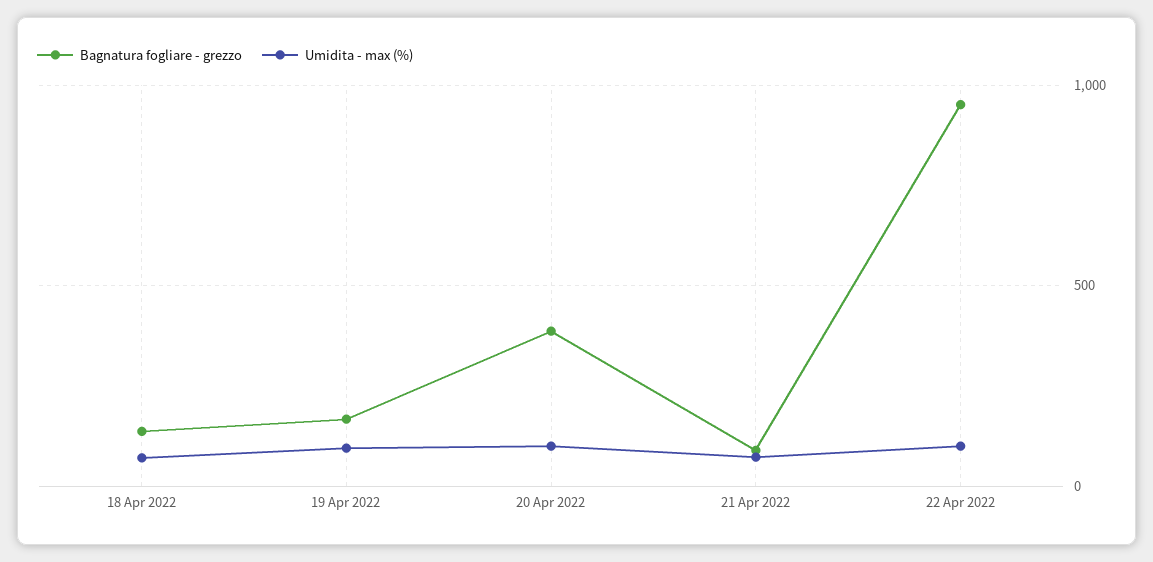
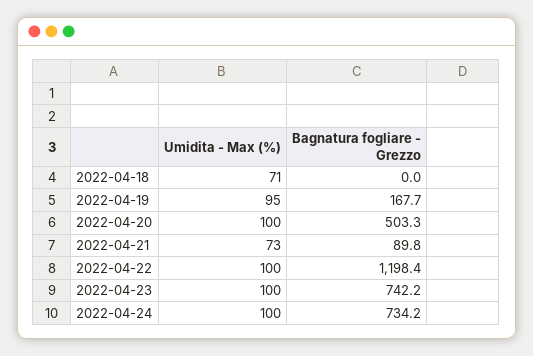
Bagnatura fogliare - grezzo, 18 Apr 2022: 150 -> 0
Bagnatura fogliare - grezzo, 20 Apr 2022: 400 -> 503.3
Bagnatura fogliare - grezzo, 22 Apr 2022: 950 -> 1198.4
Umidita - max (%), 2022-04-23: none -> 100
Bagnatura fogliare - grezzo, 2022-04-23: none -> 742.2
Umidita - max (%), 2022-04-24: none -> 100
Bagnatura fogliare - grezzo, 2022-04-24: none -> 734.2

